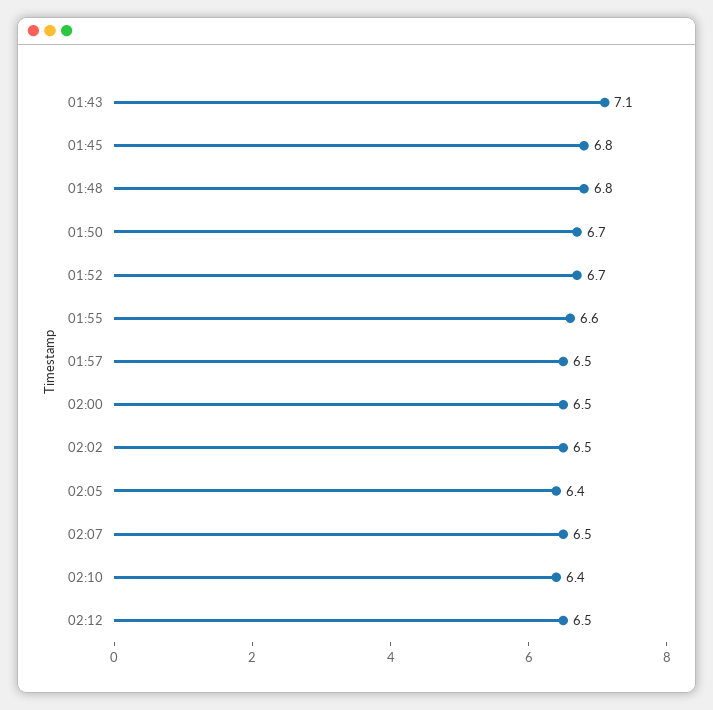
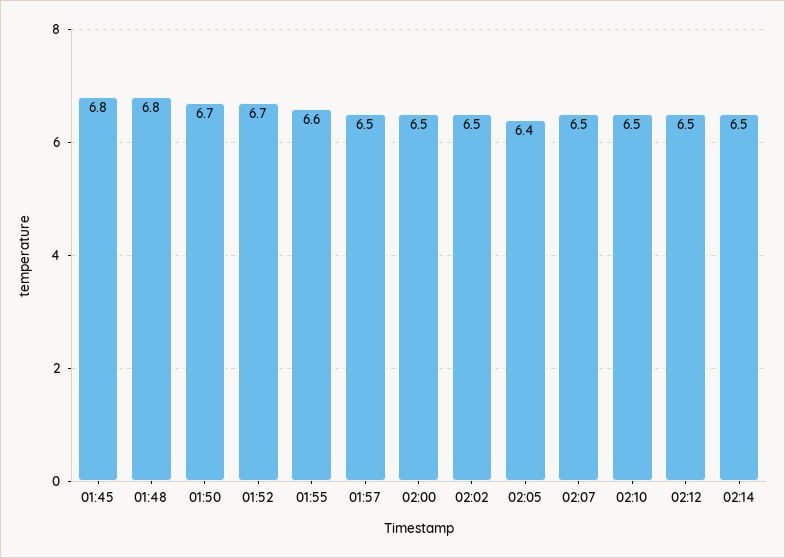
01:43: 7.1 -> none
02:10: 6.4 -> 6.5
02:14: none -> 6.5

